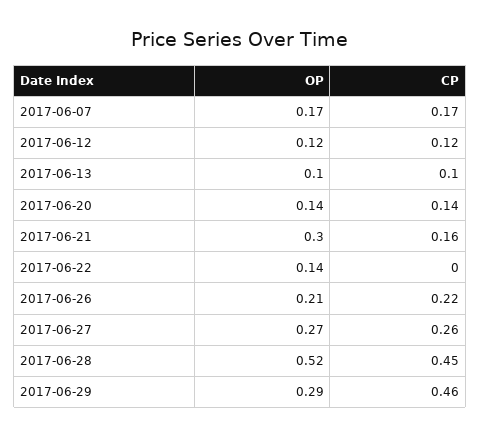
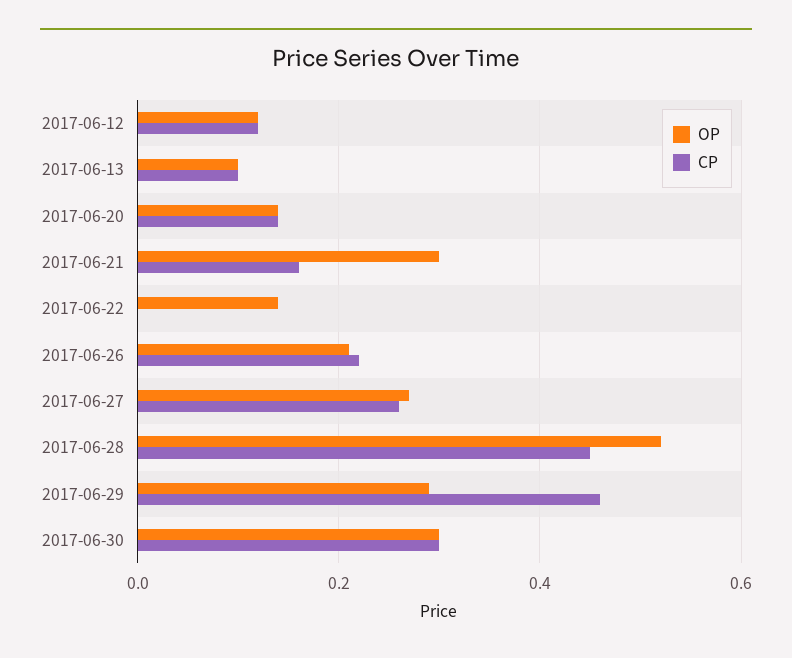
OP, 2017-06-07: 0.17 -> none
CP, 2017-06-07: 0.17 -> none
OP, 2017-06-30: none -> 0.3
CP, 2017-06-30: none -> 0.3

